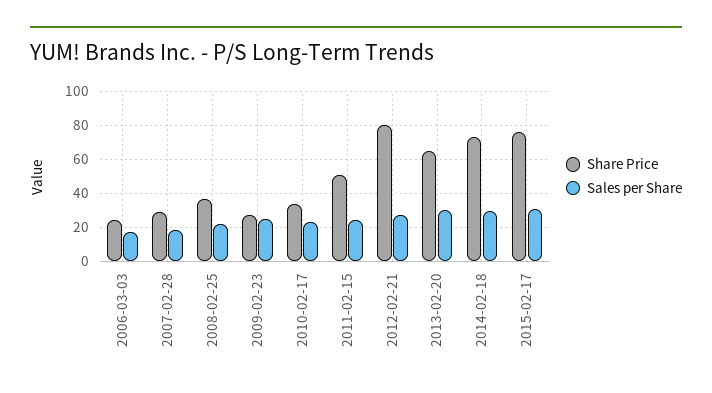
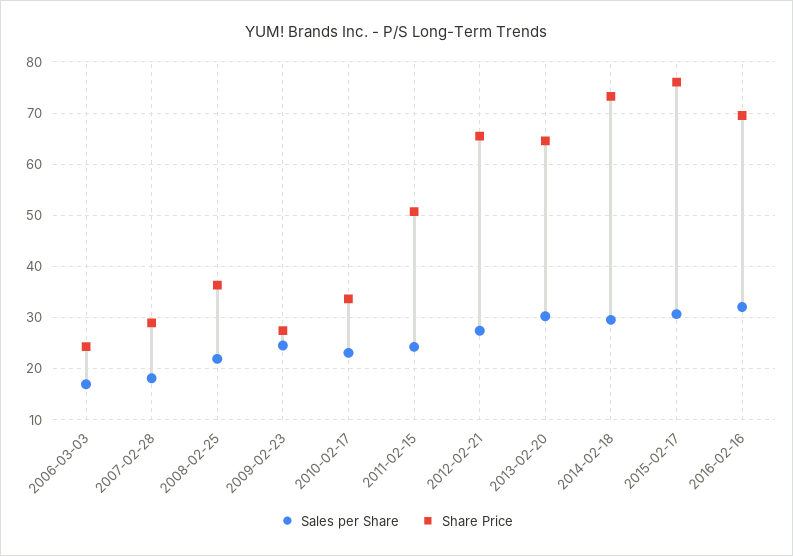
Share Price, 2012-02-21: 80 -> 66
Sales per Share, 2016-02-16: none -> 32
Share Price, 2016-02-16: none -> 70

